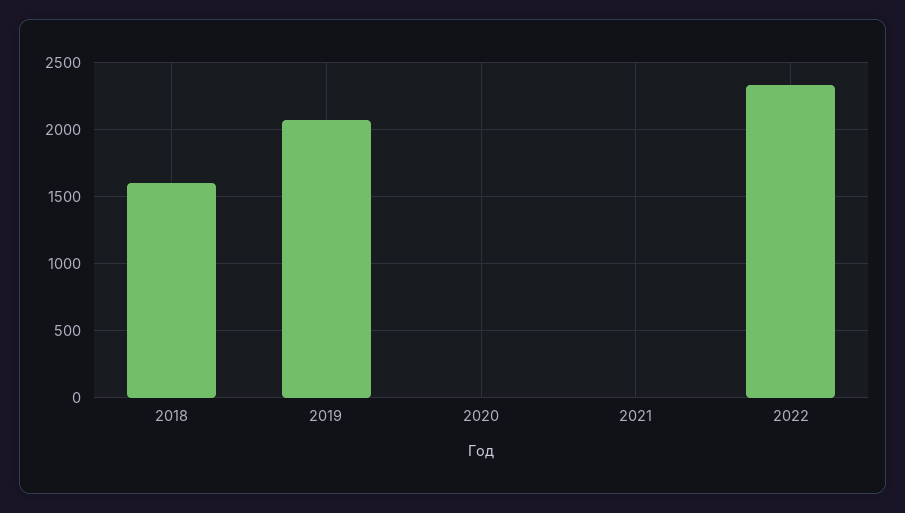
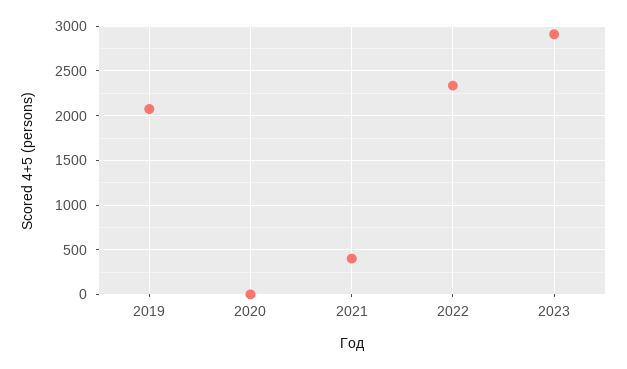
2018: 1600 -> none
2021: 0 -> 400
2023: none -> 2900

